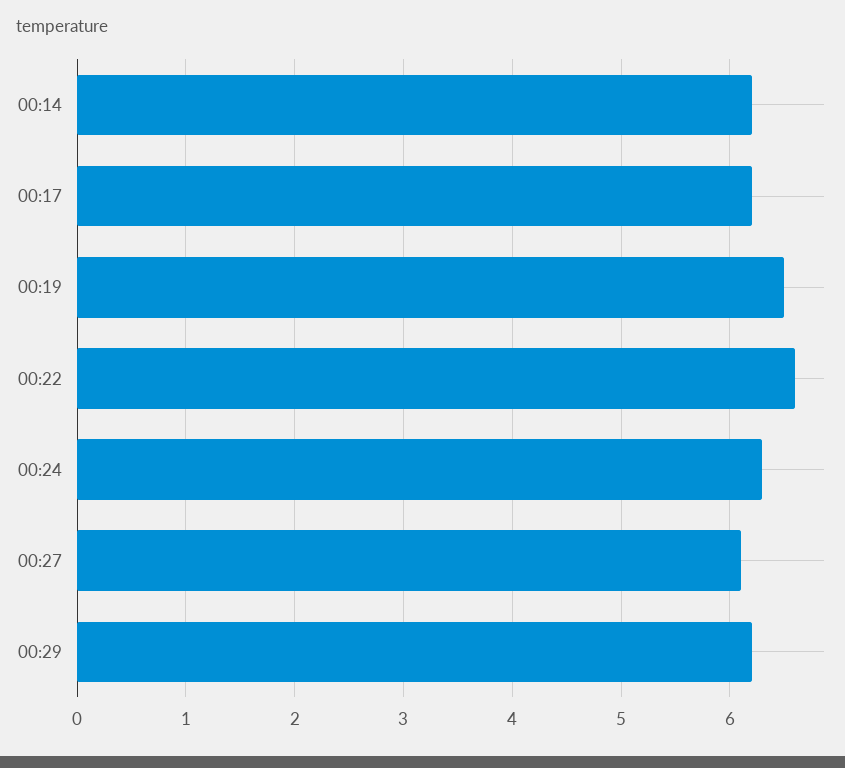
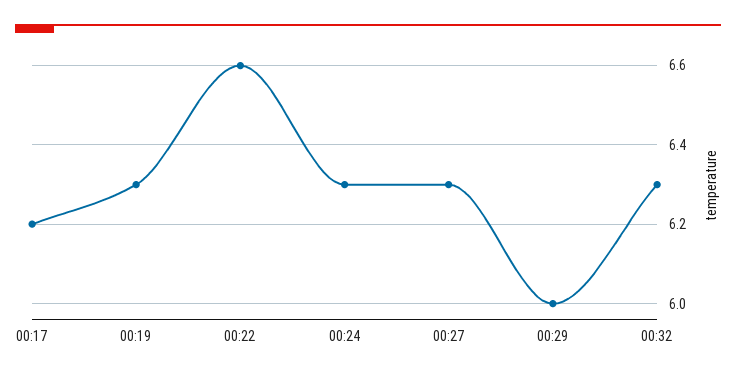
00:14: 6.2 -> none
00:19: 6.5 -> 6.3
00:27: 6.1 -> 6.3
00:29: 6.2 -> 6
00:32: none -> 6.3

